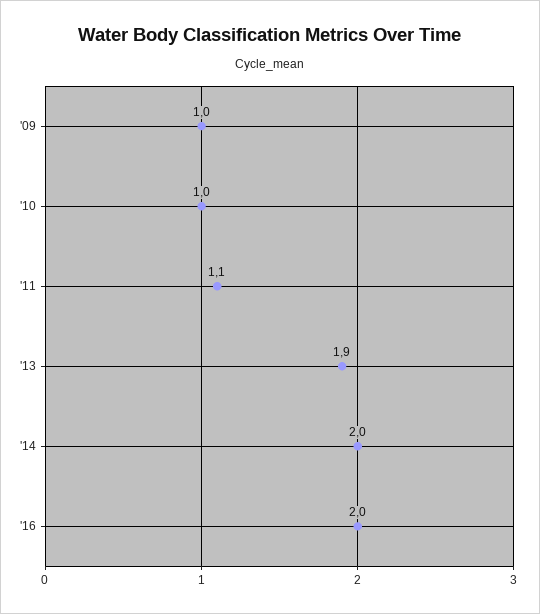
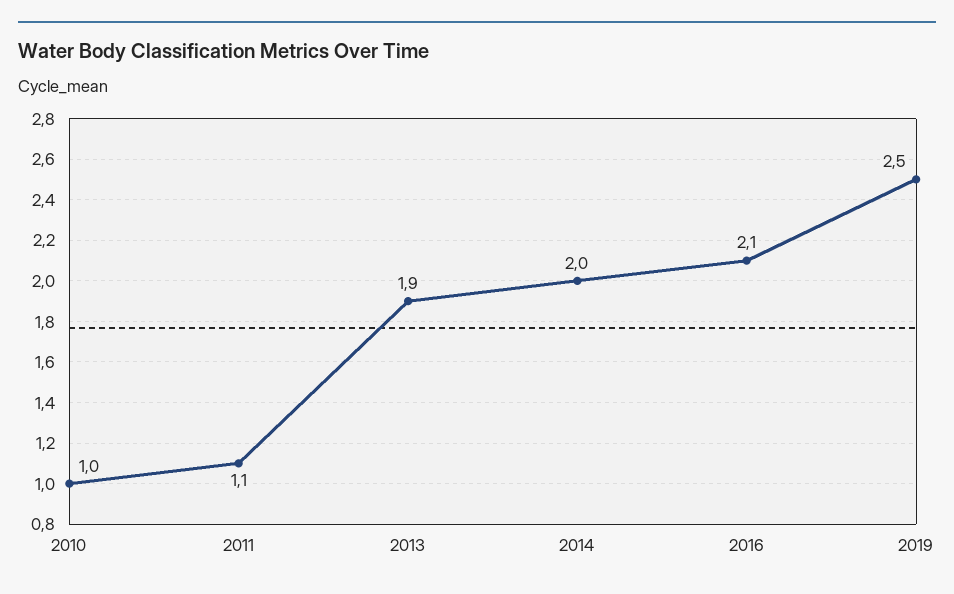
'09: 1 -> none
'16: 2 -> 2.1
2019: none -> 2.5

